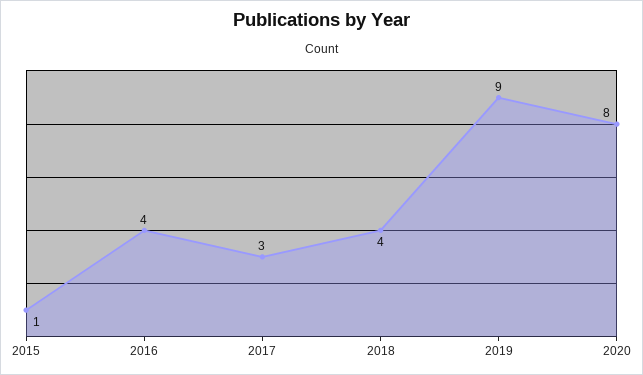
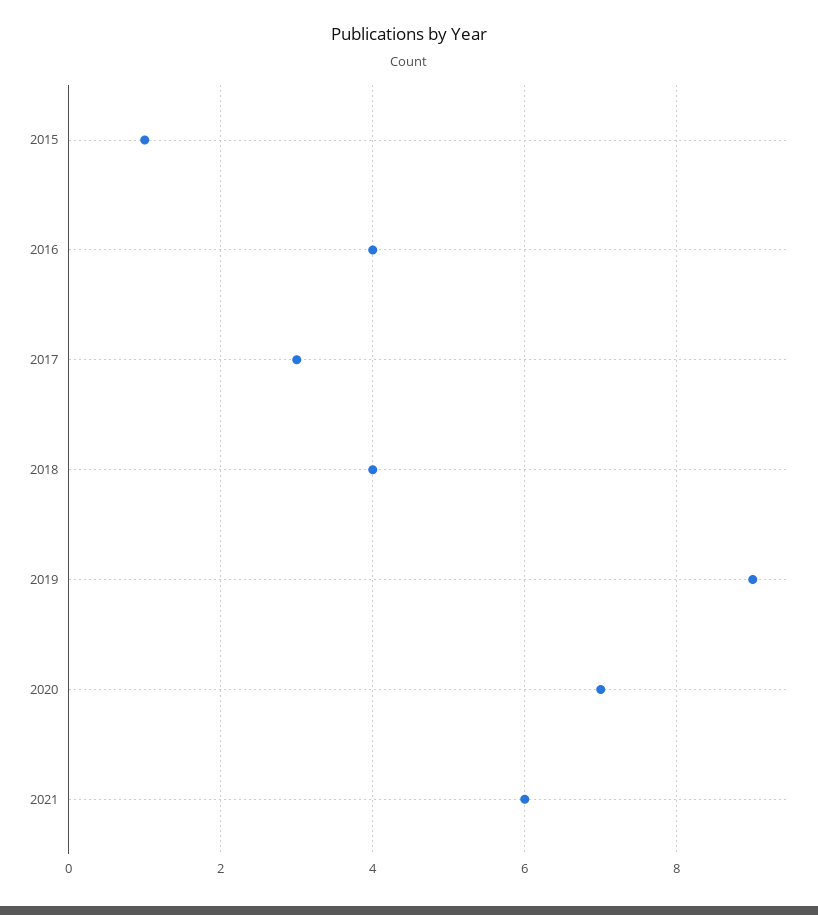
2020: 8 -> 7
2021: none -> 6

